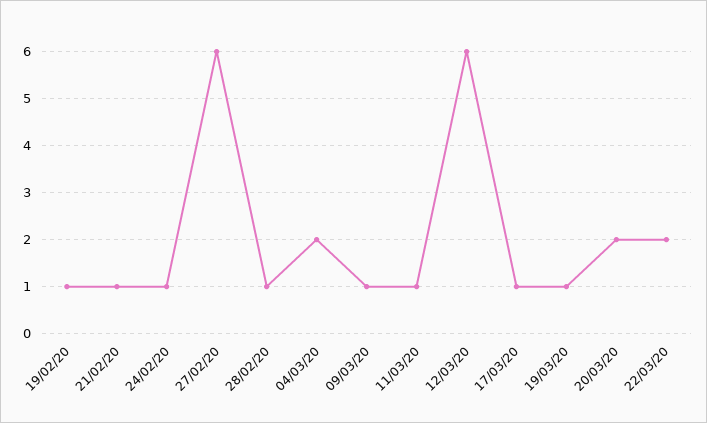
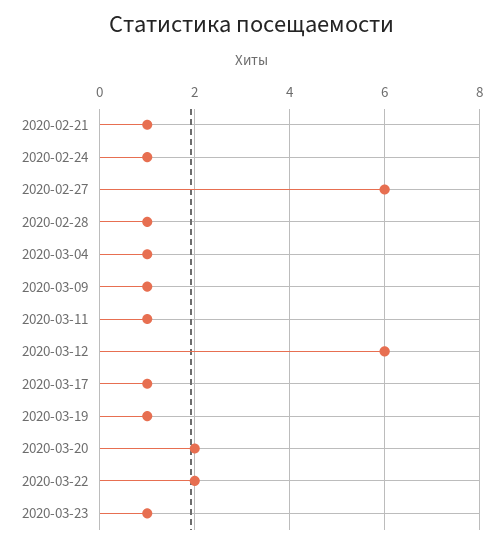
19/02/20: 1 -> none
04/03/20: 2 -> 1
2020-03-23: none -> 1

